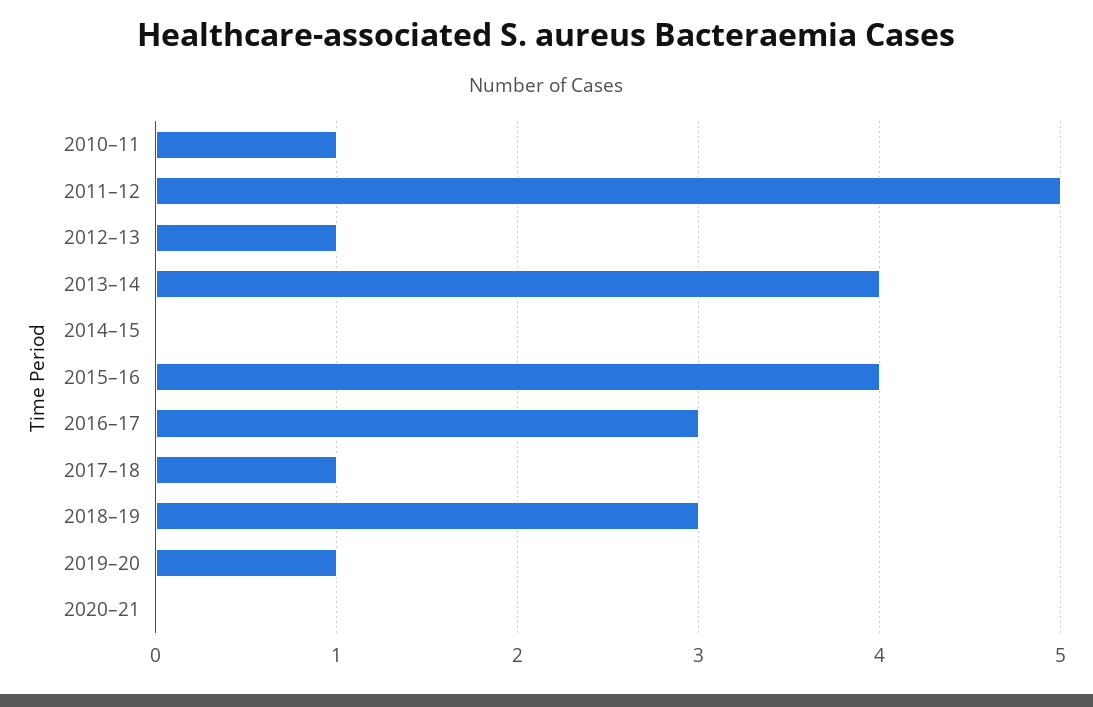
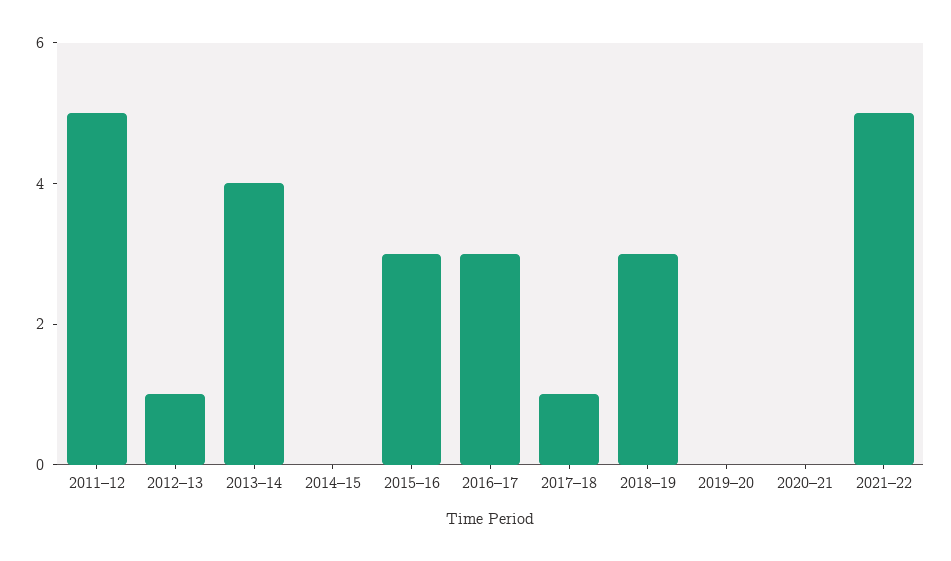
2010–11: 1 -> none
2015–16: 4 -> 3
2019–20: 1 -> 0
2021–22: none -> 5

